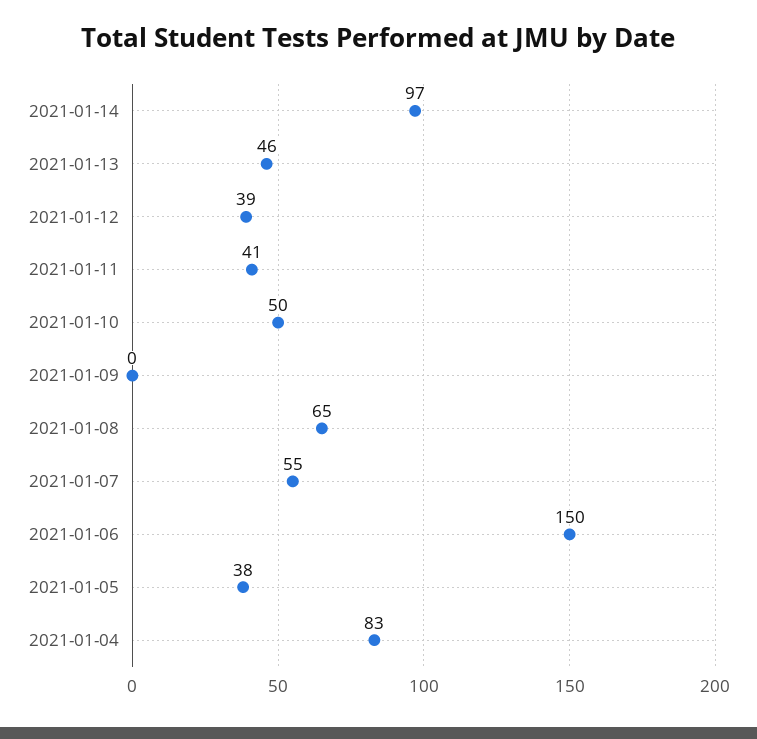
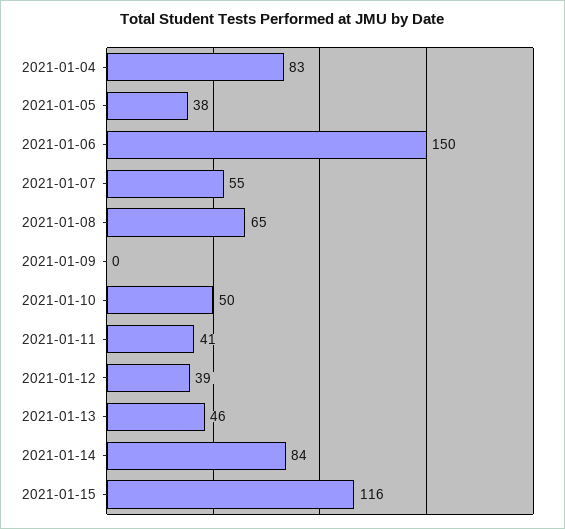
2021-01-14: 97 -> 84
2021-01-15: none -> 116

